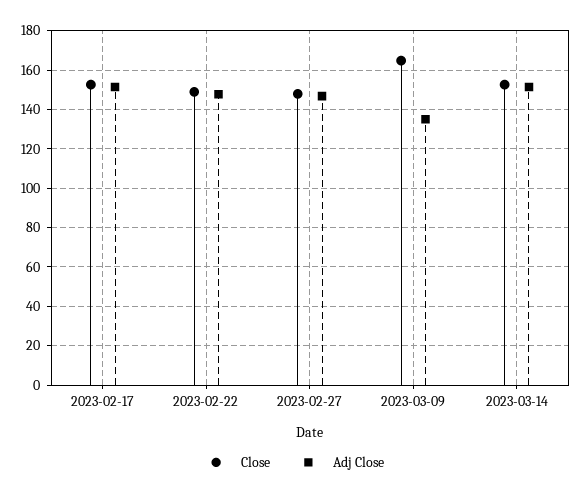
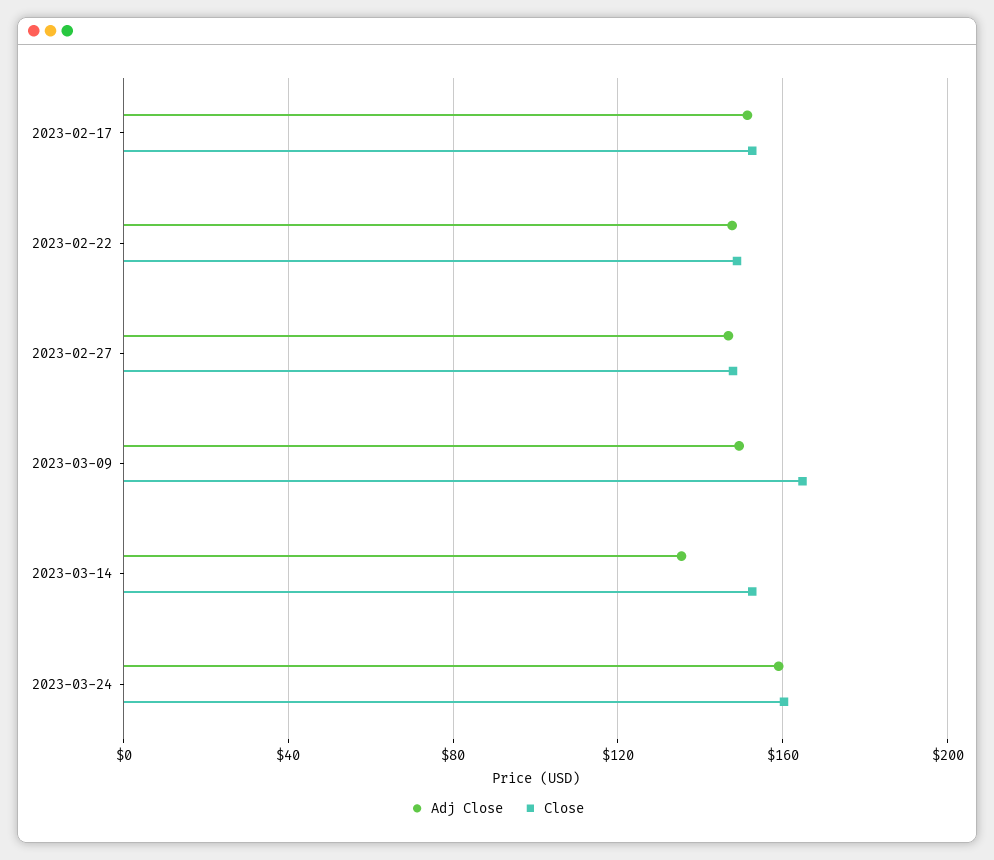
Adj Close, 2023-03-09: 135 -> 150
Adj Close, 2023-03-14: 150 -> 135
Adj Close, 2023-03-24: none -> 160
Close, 2023-03-24: none -> 160

